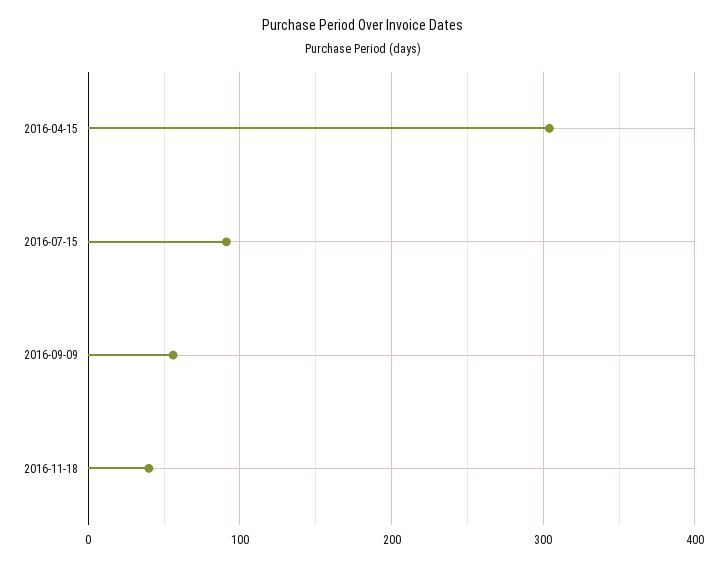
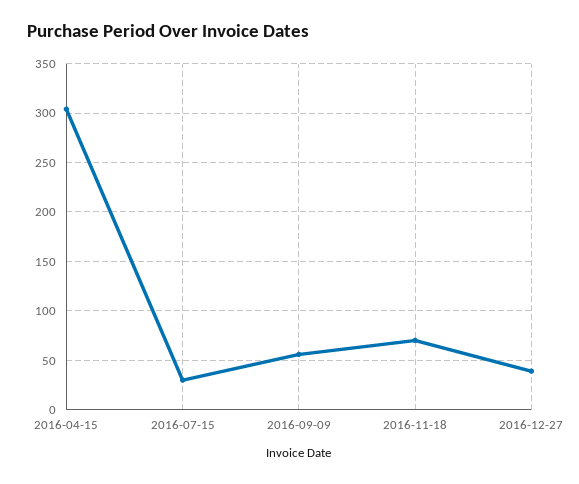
2016-07-15: 90 -> 30
2016-11-18: 40 -> 70
2016-12-27: none -> 40

